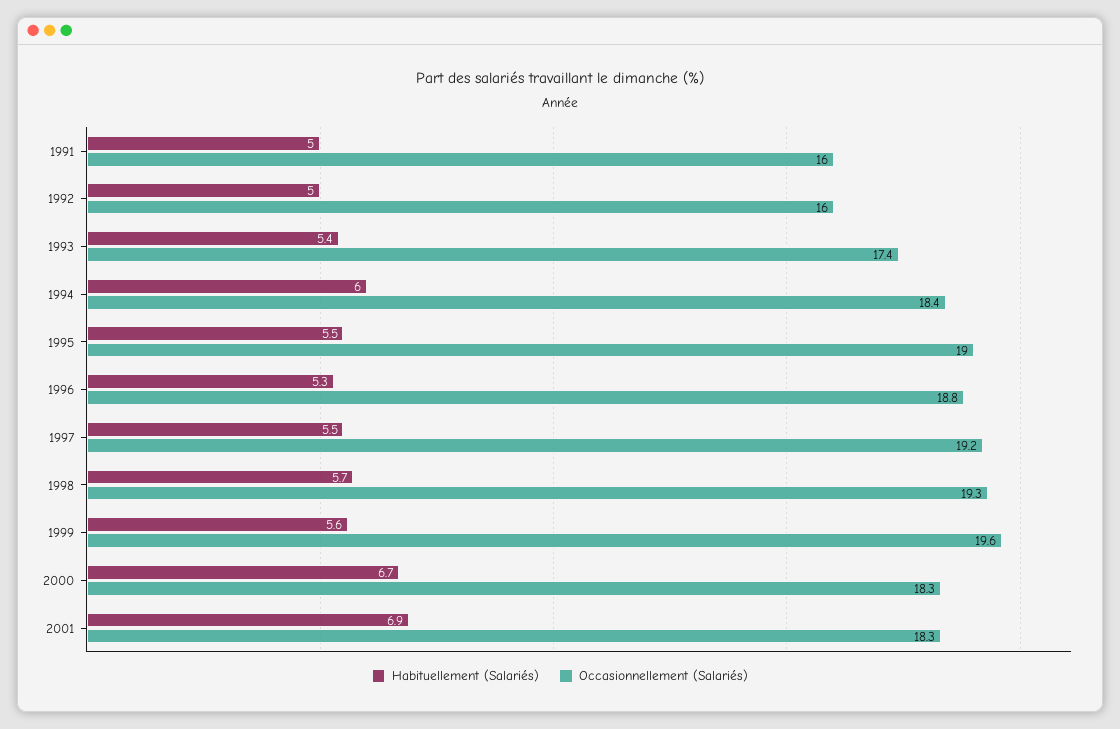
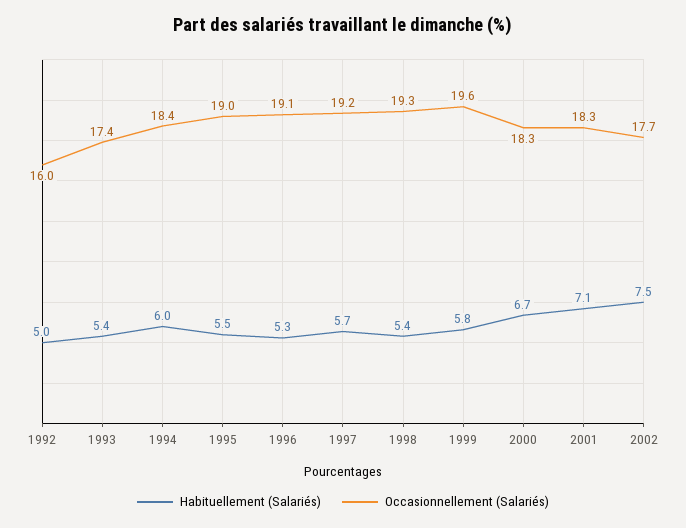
Habituellement (Salariés), 1991: 5 -> none
Occasionnellement (Salariés), 1991: 16 -> none
Occasionnellement (Salariés), 1996: 18.8 -> 19.1
Habituellement (Salariés), 1997: 5.5 -> 5.7
Habituellement (Salariés), 1998: 5.7 -> 5.4
Habituellement (Salariés), 1999: 5.6 -> 5.8
Habituellement (Salariés), 2001: 6.9 -> 7.1
Habituellement (Salariés), 2002: none -> 7.5
Occasionnellement (Salariés), 2002: none -> 17.7

